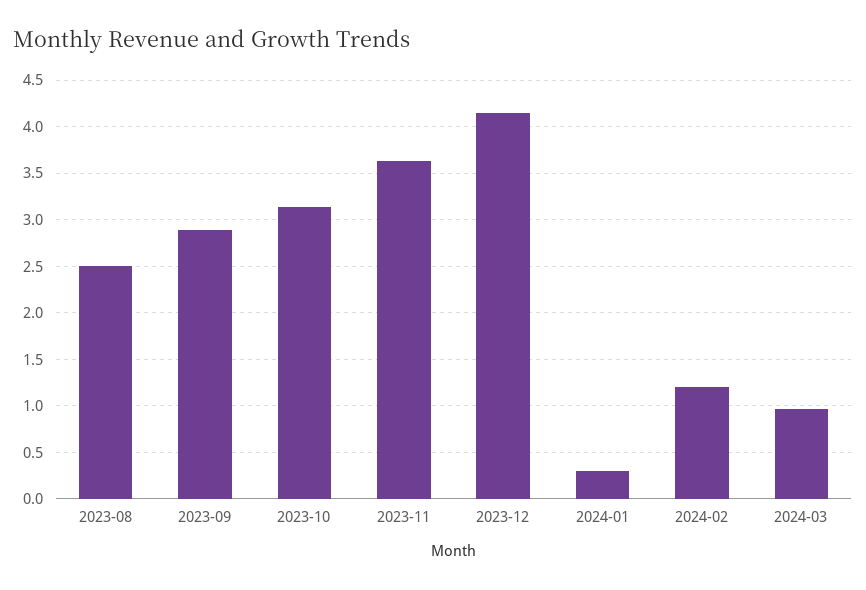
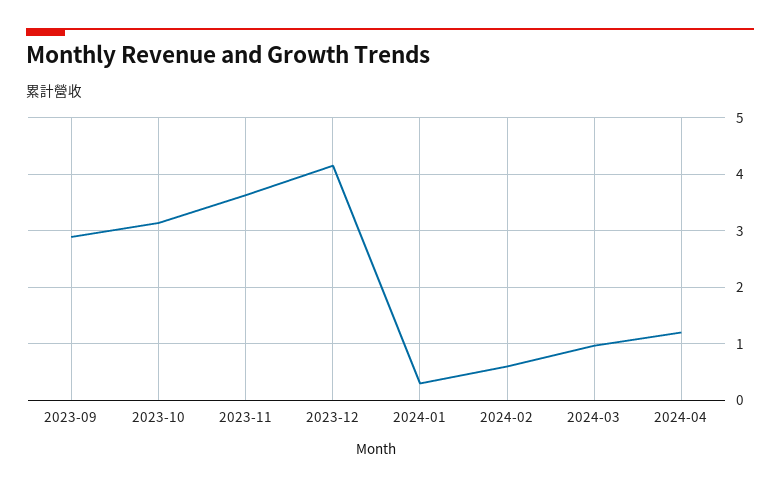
2023-08: 2.5 -> none
2024-02: 1.2 -> 0.6
2024-04: none -> 1.2

